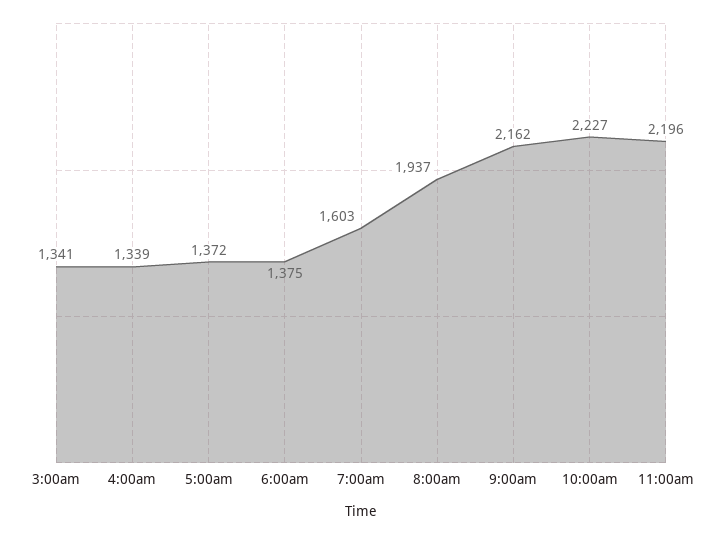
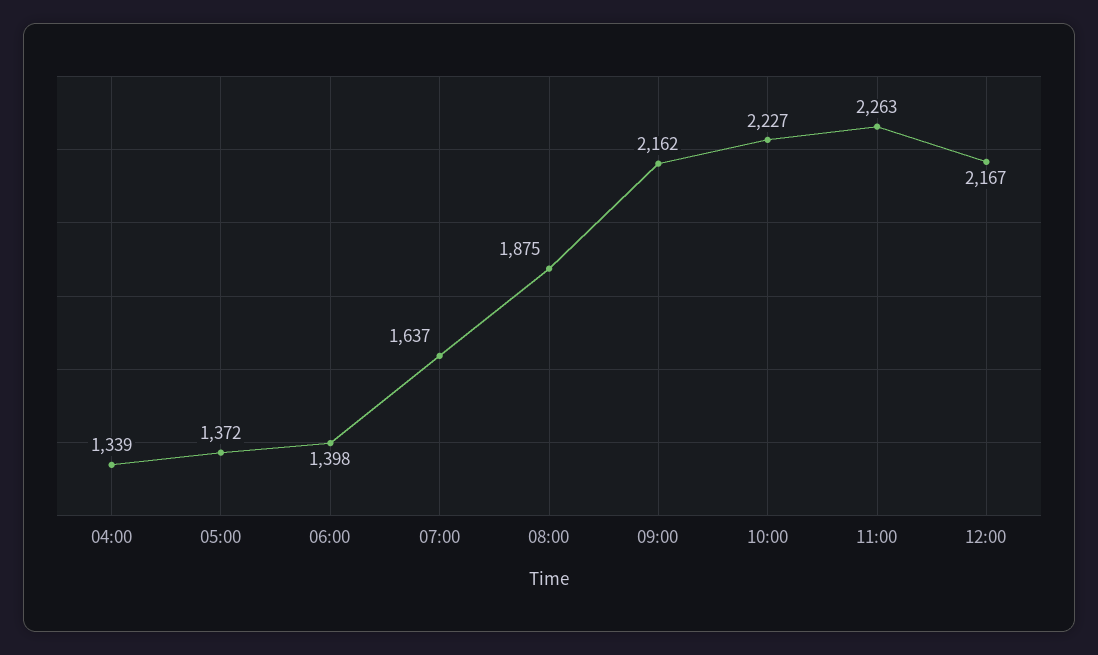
3:00am: 1341 -> none
6:00am: 1375 -> 1398
7:00am: 1603 -> 1637
8:00am: 1937 -> 1875
11:00am: 2196 -> 2263
12:00: none -> 2167

